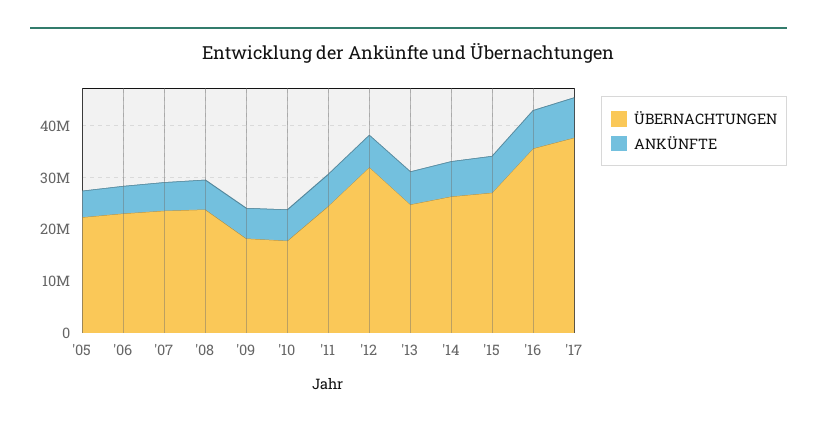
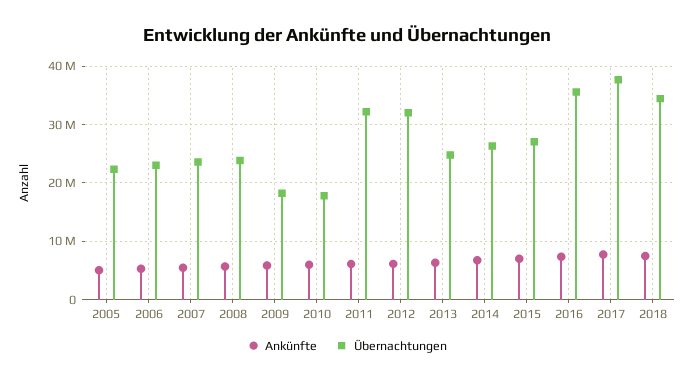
ÜBERNACHTUNGEN, '11: 24000000 -> 32000000
ANKÜNFTE, 2018: none -> 8000000
ÜBERNACHTUNGEN, 2018: none -> 34000000

